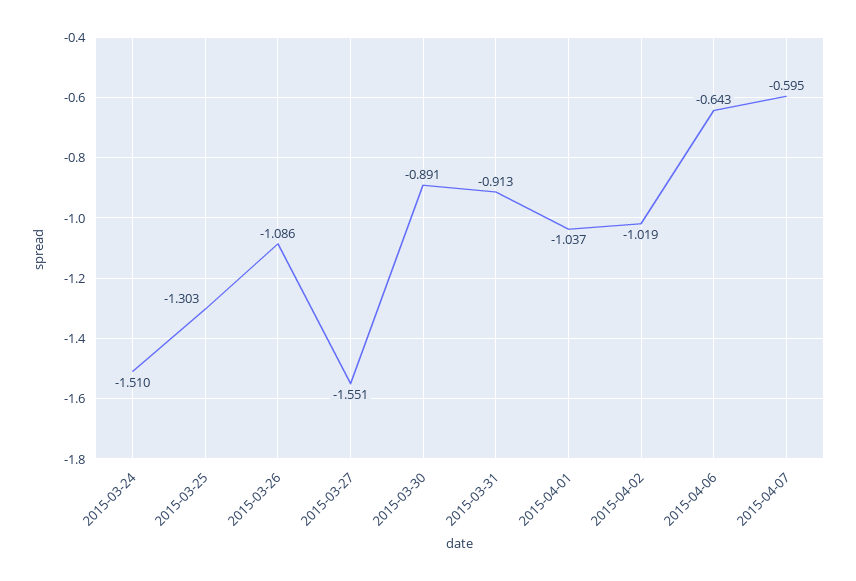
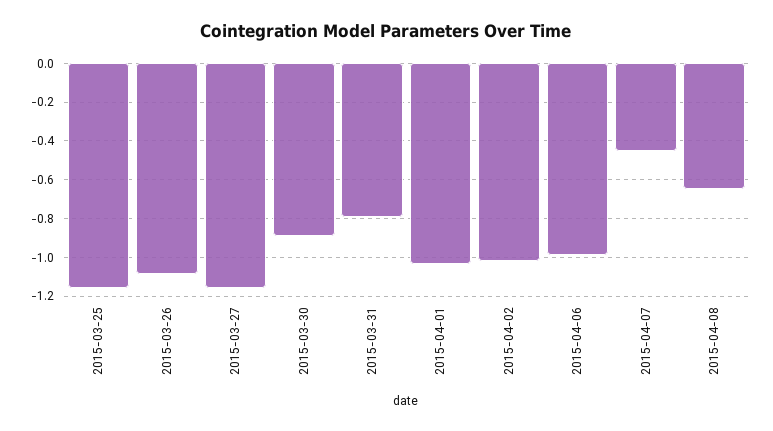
2015-03-24: -1.51 -> none
2015-03-25: -1.303 -> -1.15
2015-03-27: -1.551 -> -1.15
2015-03-31: -0.913 -> -0.8
2015-04-06: -0.643 -> -1
2015-04-07: -0.595 -> -0.45
2015-04-08: none -> -0.65

